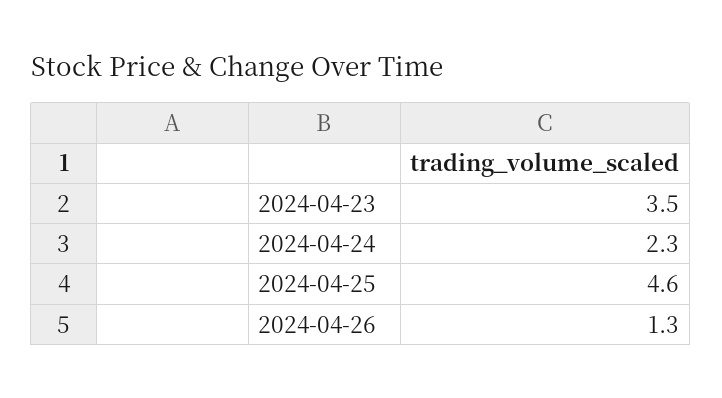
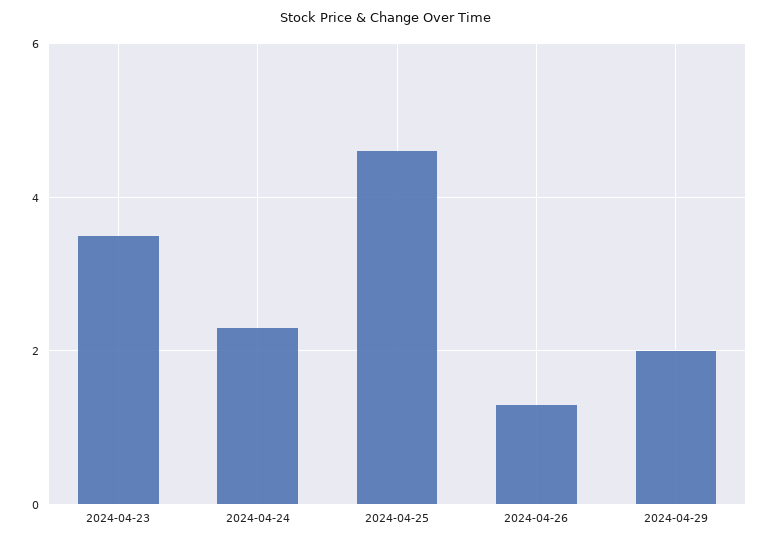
2024-04-29: none -> 2

